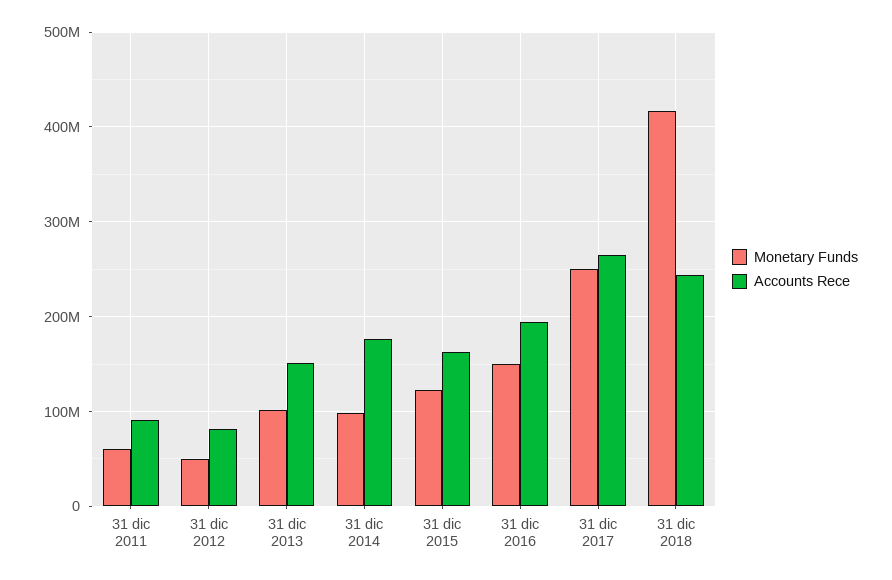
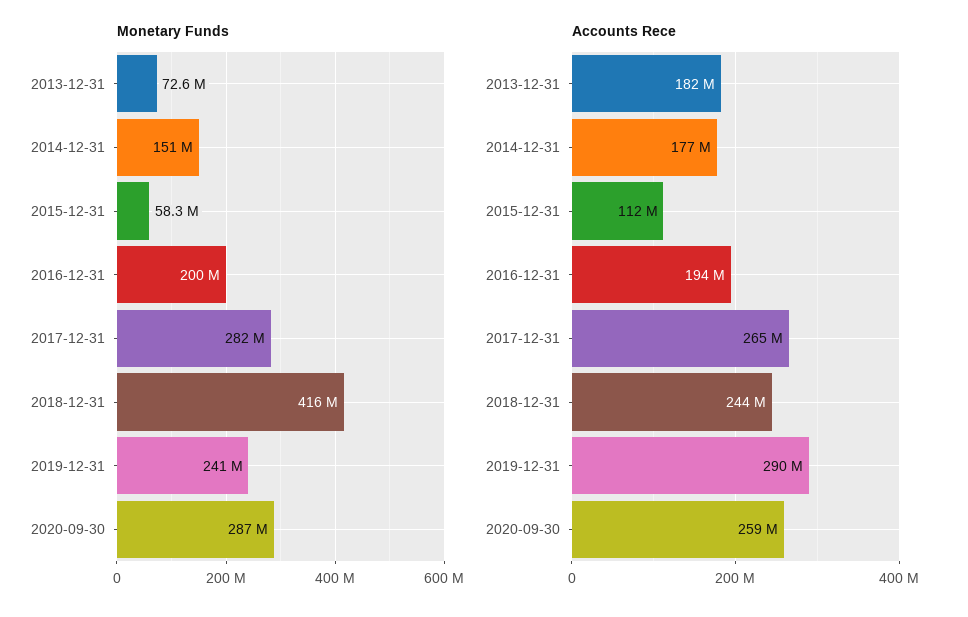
Monetary Funds, 31 dic 2011: 60000000 -> none
Accounts Rece, 31 dic 2011: 90000000 -> none
Monetary Funds, 31 dic 2012: 50000000 -> none
Accounts Rece, 31 dic 2012: 80000000 -> none
Monetary Funds, 31 dic 2013: 100000000 -> 72600000
Accounts Rece, 31 dic 2013: 150000000 -> 182000000
Monetary Funds, 31 dic 2014: 100000000 -> 151000000
Monetary Funds, 31 dic 2015: 120000000 -> 58300000
Accounts Rece, 31 dic 2015: 160000000 -> 112000000
Monetary Funds, 31 dic 2016: 150000000 -> 200000000
Monetary Funds, 31 dic 2017: 250000000 -> 282000000
Monetary Funds, 2019-12-31: none -> 241000000
Monetary Funds, 2020-09-30: none -> 287000000
Accounts Rece, 2019-12-31: none -> 290000000
Accounts Rece, 2020-09-30: none -> 259000000

